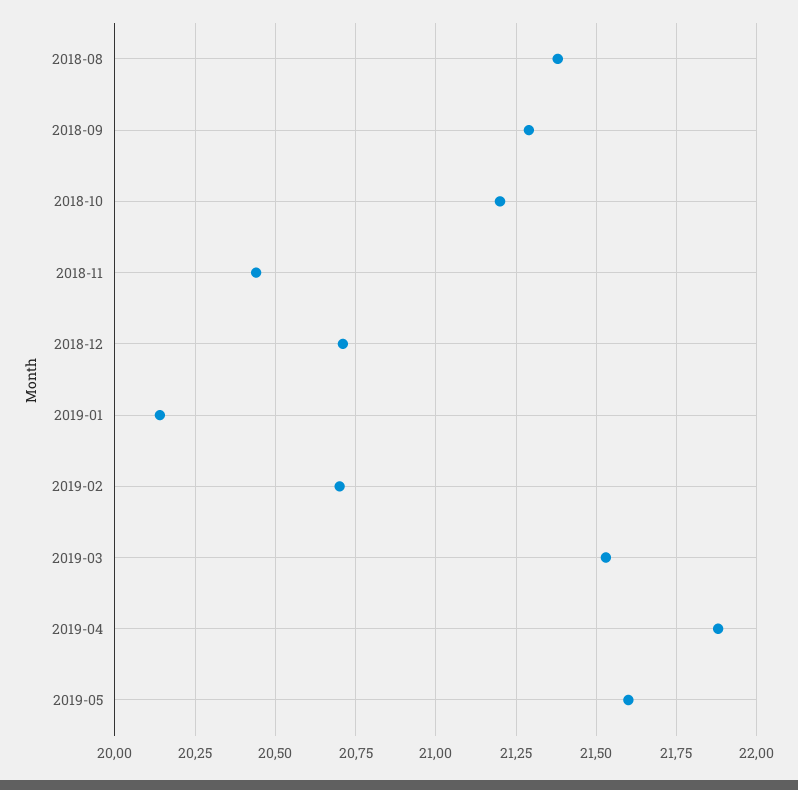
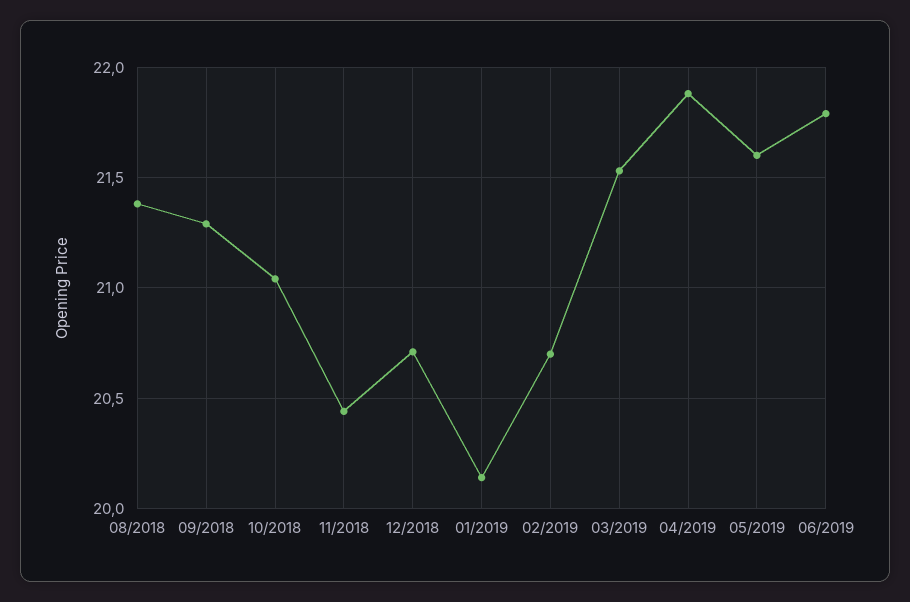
2018-10: 21.2 -> 21.05
06/2019: none -> 21.8

